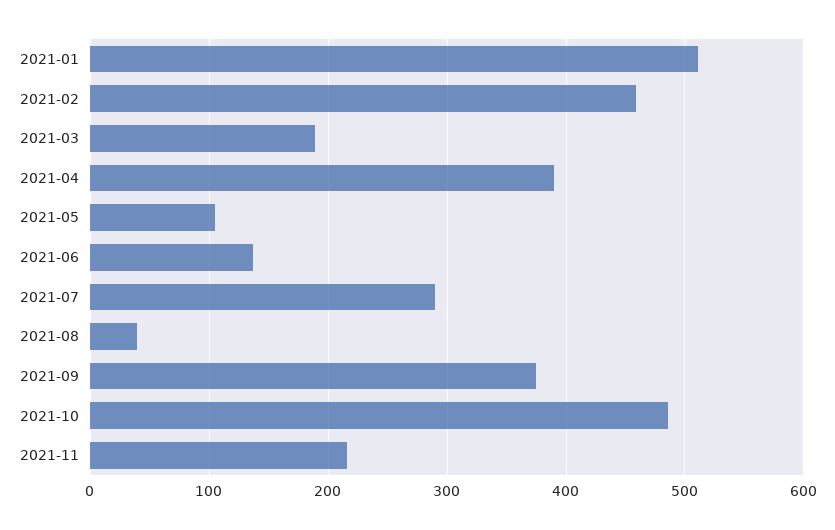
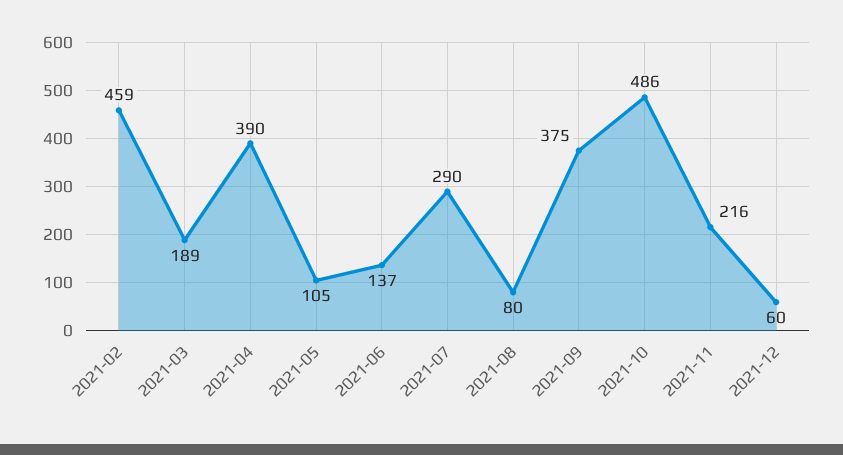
2021-01: 510 -> none
2021-08: 40 -> 80
2021-12: none -> 60

